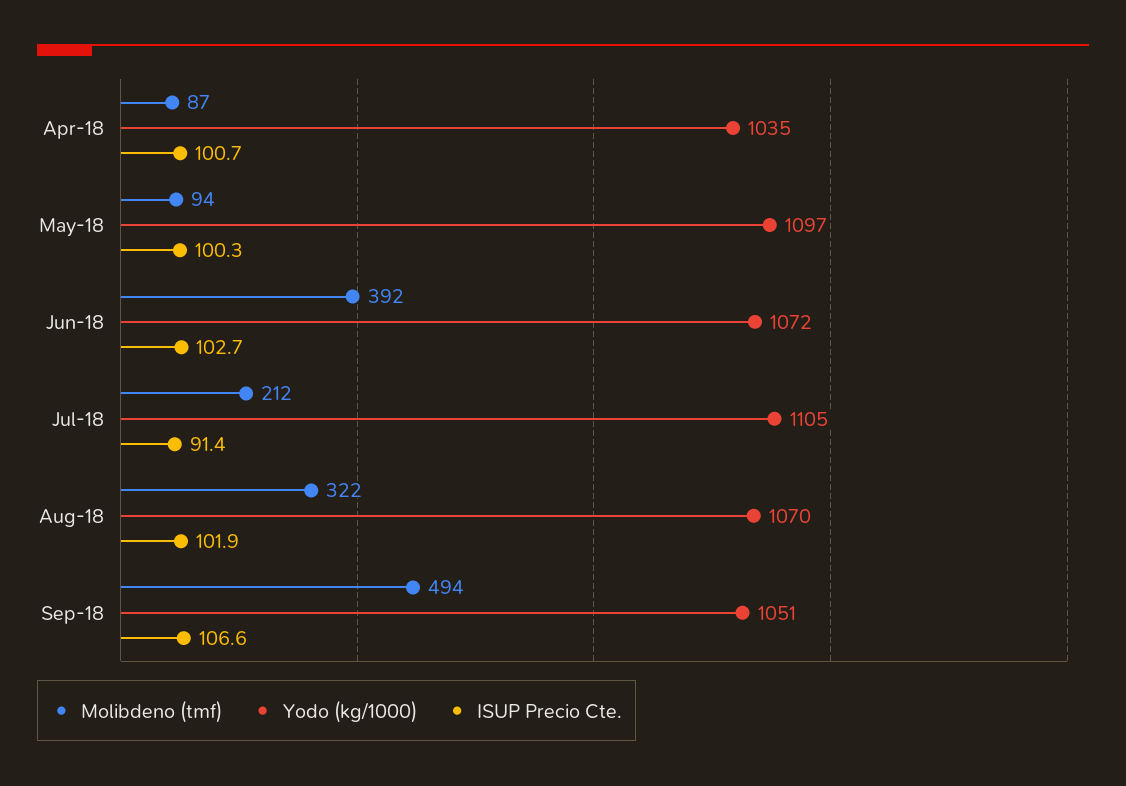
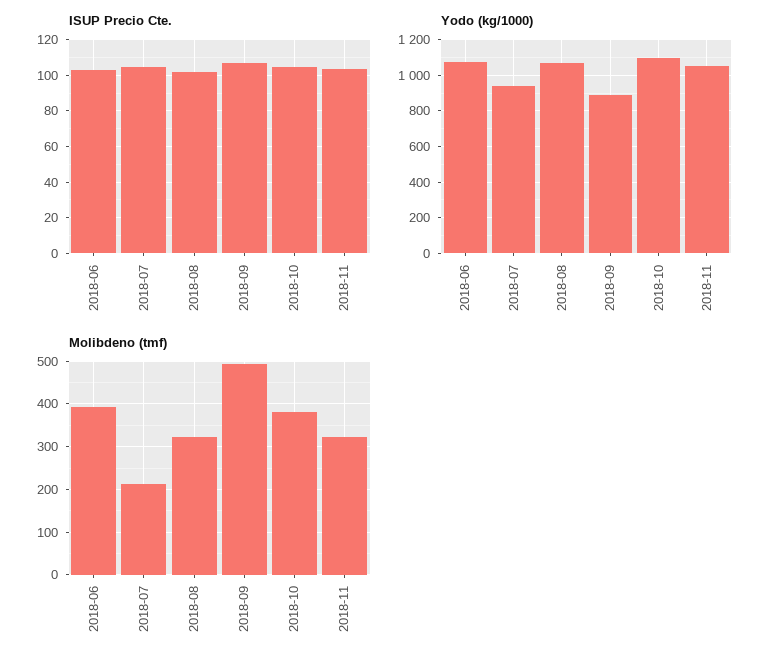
Molibdeno (tmf), Apr-18: 87 -> none
Yodo (kg/1000), Apr-18: 1035 -> none
ISUP Precio Cte., Apr-18: 100.7 -> none
Molibdeno (tmf), May-18: 94 -> none
Yodo (kg/1000), May-18: 1097 -> none
ISUP Precio Cte., May-18: 100.3 -> none
Yodo (kg/1000), Jul-18: 1105 -> 950
ISUP Precio Cte., Jul-18: 91.4 -> 105
Yodo (kg/1000), Sep-18: 1051 -> 900
ISUP Precio Cte., 2018-10: none -> 105
ISUP Precio Cte., 2018-11: none -> 105
Yodo (kg/1000), 2018-10: none -> 1100
Yodo (kg/1000), 2018-11: none -> 1050
Molibdeno (tmf), 2018-10: none -> 380
Molibdeno (tmf), 2018-11: none -> 320

